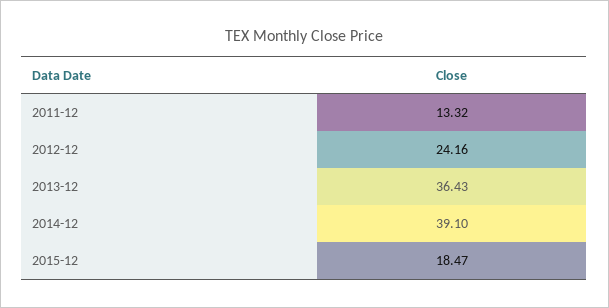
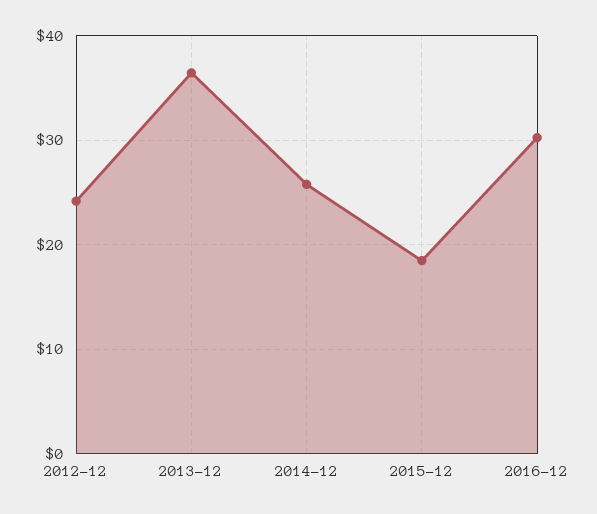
2011-12: 13.32 -> none
2014-12: 39.1 -> 26
2016-12: none -> 30

